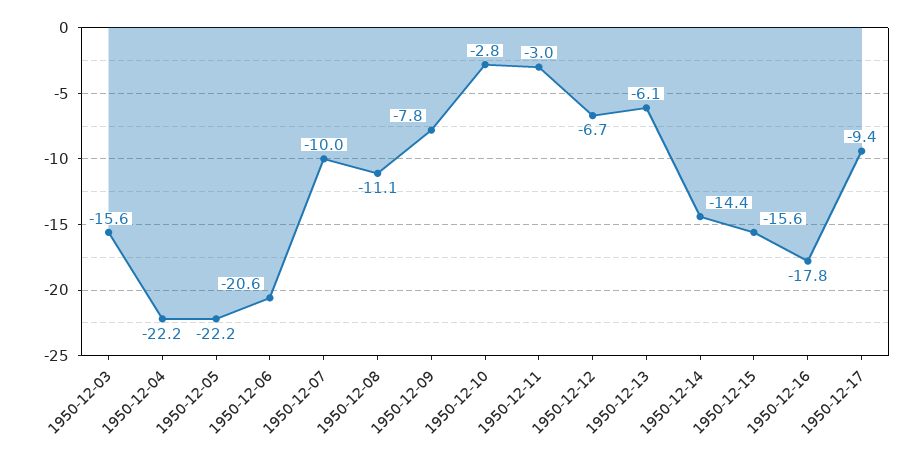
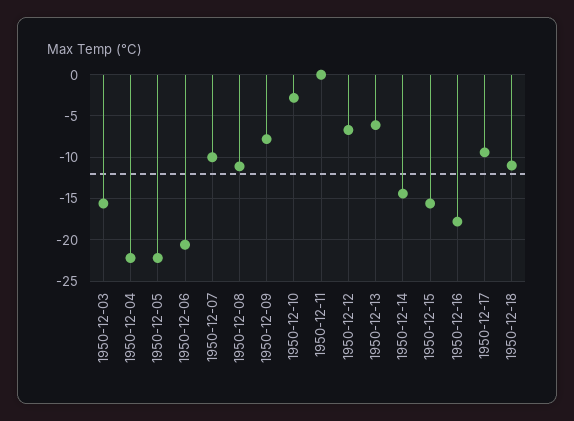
1950-12-11: -3 -> 0
1950-12-18: none -> -11

